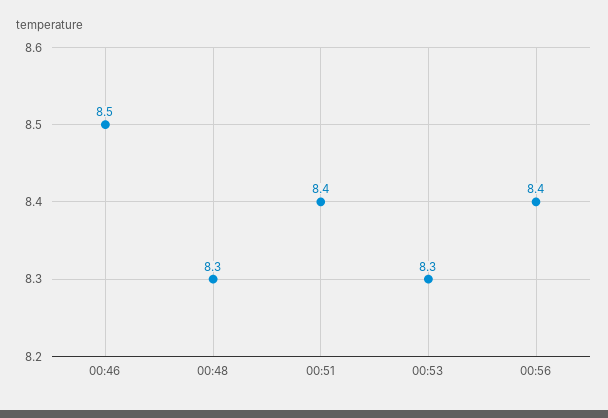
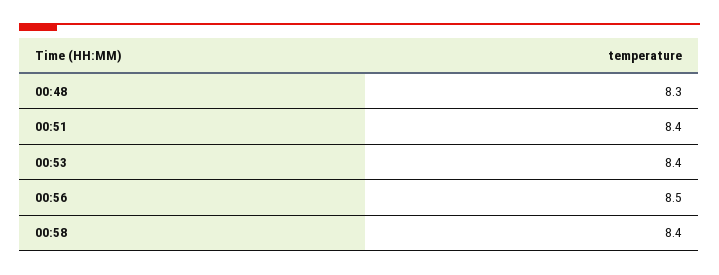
00:46: 8.5 -> none
00:53: 8.3 -> 8.4
00:56: 8.4 -> 8.5
00:58: none -> 8.4

